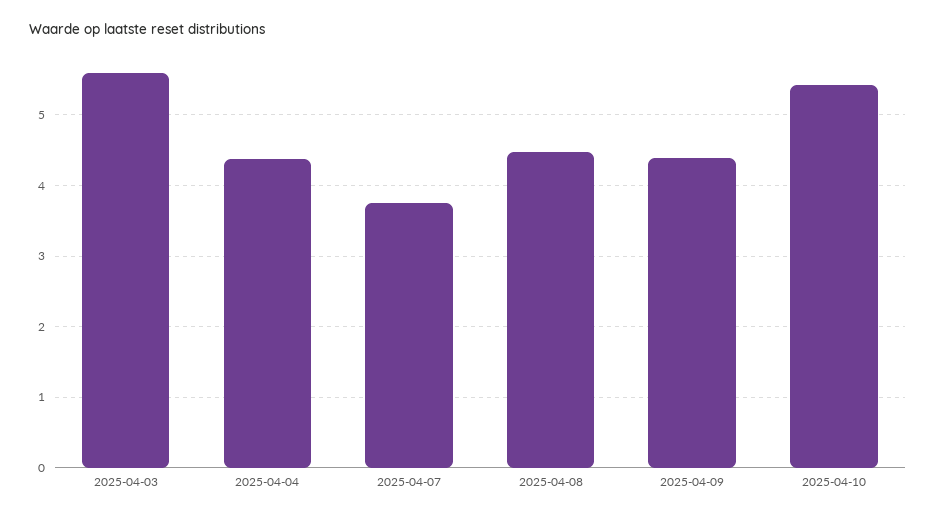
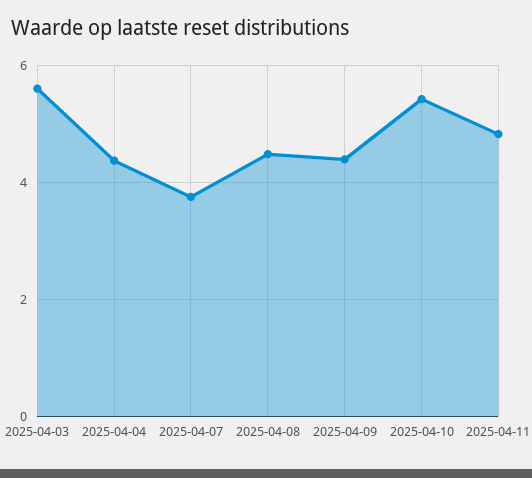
2025-04-11: none -> 4.8

